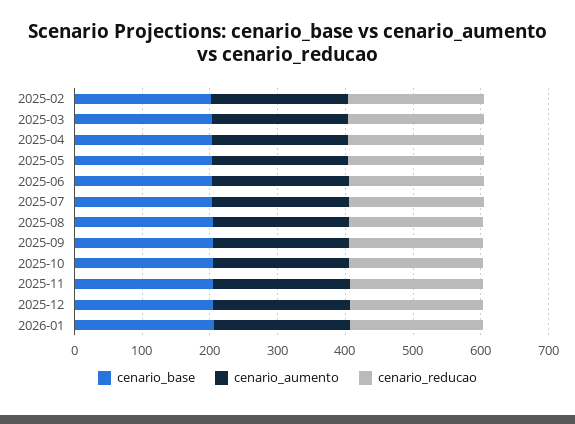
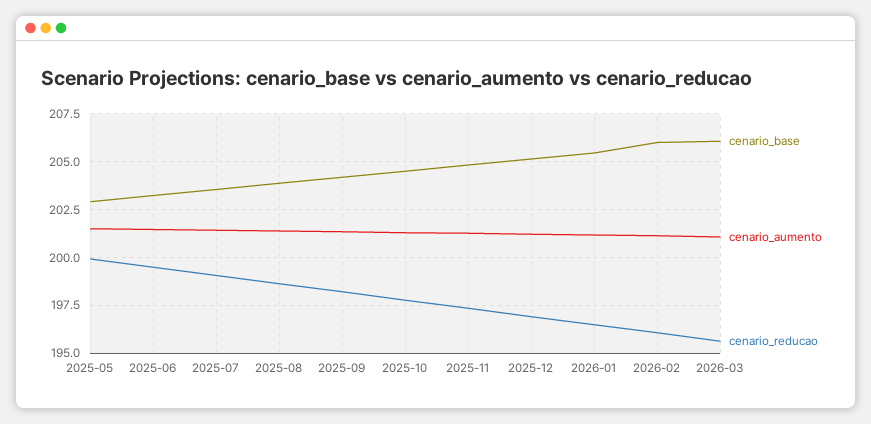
cenario_base, 2025-02: 200 -> none
cenario_aumento, 2025-02: 200 -> none
cenario_reducao, 2025-02: 200 -> none
cenario_base, 2025-03: 200 -> none
cenario_aumento, 2025-03: 200 -> none
cenario_reducao, 2025-03: 200 -> none
cenario_base, 2025-04: 200 -> none
cenario_aumento, 2025-04: 200 -> none
cenario_reducao, 2025-04: 200 -> none
cenario_base, 2026-02: none -> 206
cenario_aumento, 2026-02: none -> 201
cenario_reducao, 2026-02: none -> 196
cenario_base, 2026-03: none -> 206
cenario_aumento, 2026-03: none -> 201
cenario_reducao, 2026-03: none -> 195.5

